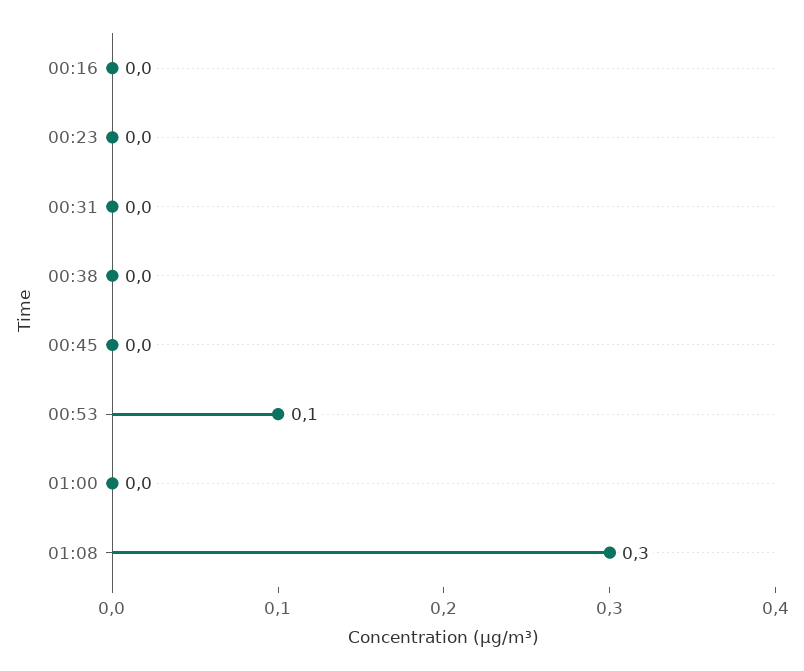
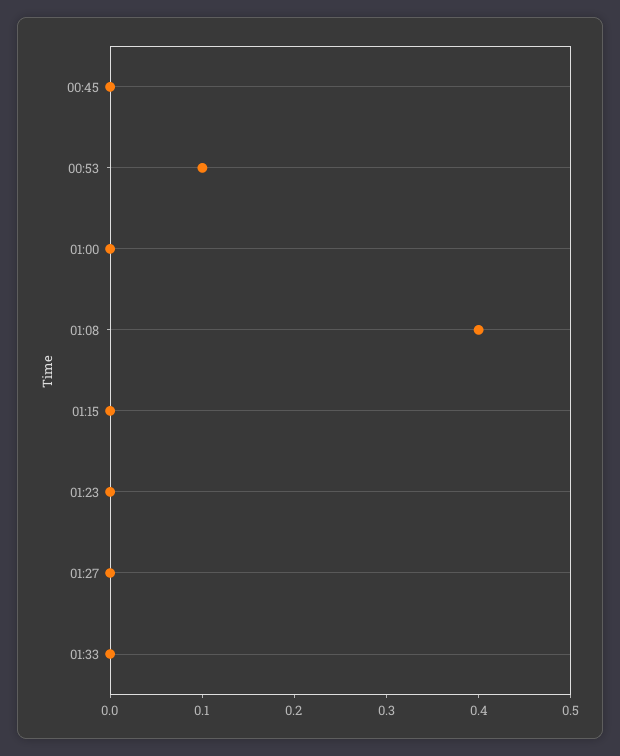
00:16: 0 -> none
00:23: 0 -> none
00:31: 0 -> none
00:38: 0 -> none
01:08: 0.3 -> 0.4
01:15: none -> 0
01:23: none -> 0
01:27: none -> 0
01:33: none -> 0

